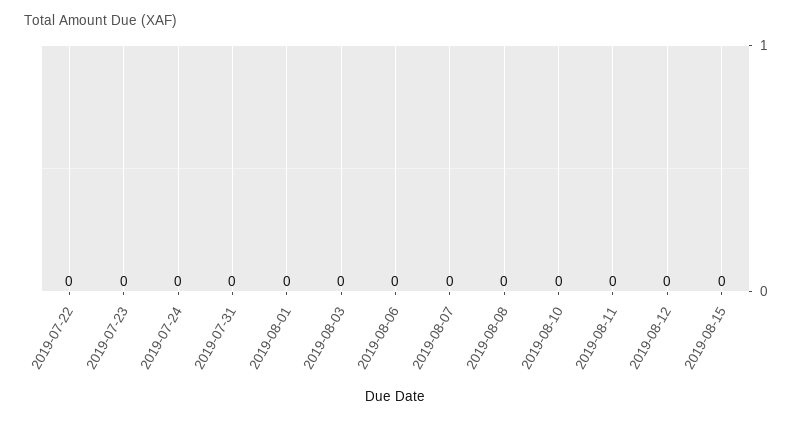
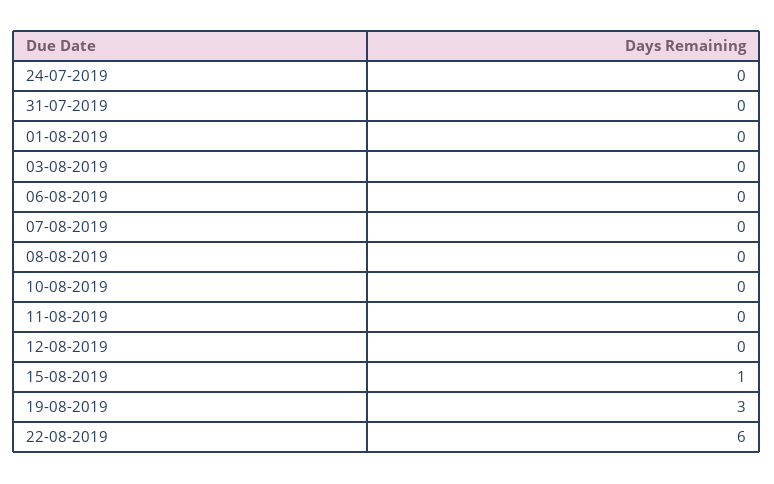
2019-07-22: 0 -> none
2019-07-23: 0 -> none
2019-08-15: 0 -> 1
19-08-2019: none -> 3
22-08-2019: none -> 6

